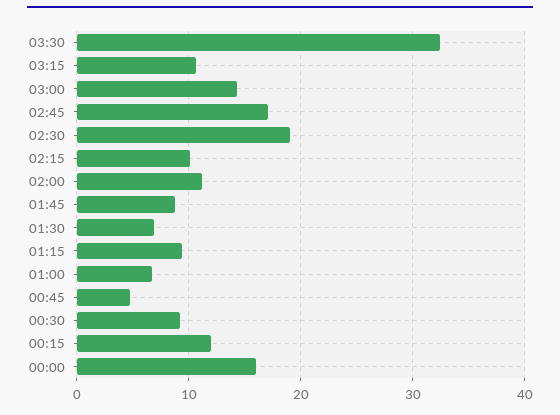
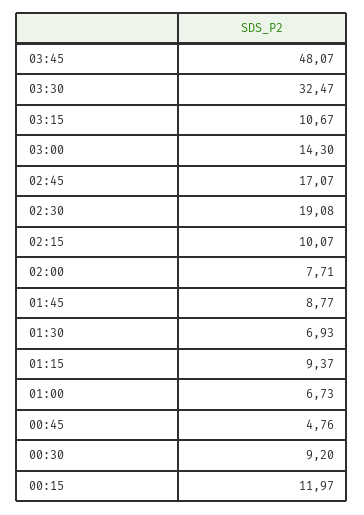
02:00: 11 -> 7.71
00:00: 16 -> none
03:45: none -> 48.07

